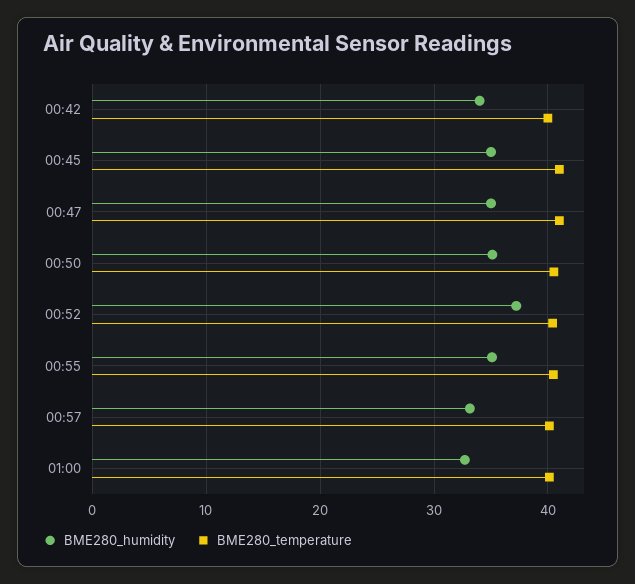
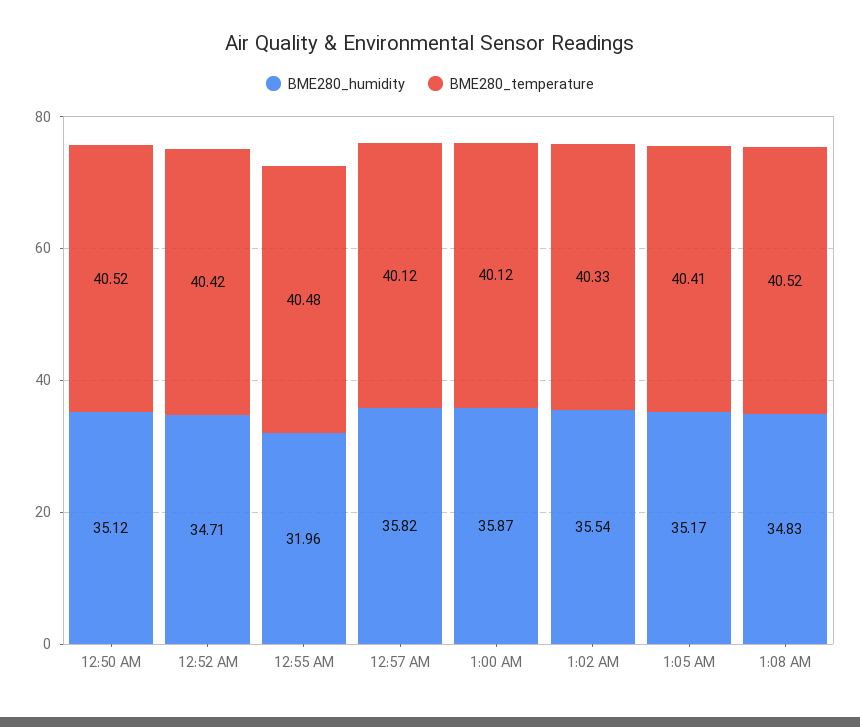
BME280_humidity, 00:42: 34 -> none
BME280_temperature, 00:42: 40 -> none
BME280_humidity, 00:45: 35 -> none
BME280_temperature, 00:45: 41 -> none
BME280_humidity, 00:47: 35 -> none
BME280_temperature, 00:47: 41 -> none
BME280_humidity, 00:52: 37 -> 34.71
BME280_humidity, 00:55: 35 -> 31.96
BME280_humidity, 00:57: 33 -> 35.82
BME280_humidity, 01:00: 33 -> 35.87
BME280_humidity, 1:02 AM: none -> 35.54
BME280_temperature, 1:02 AM: none -> 40.33
BME280_humidity, 1:05 AM: none -> 35.17
BME280_temperature, 1:05 AM: none -> 40.41
BME280_humidity, 1:08 AM: none -> 34.83
BME280_temperature, 1:08 AM: none -> 40.52

